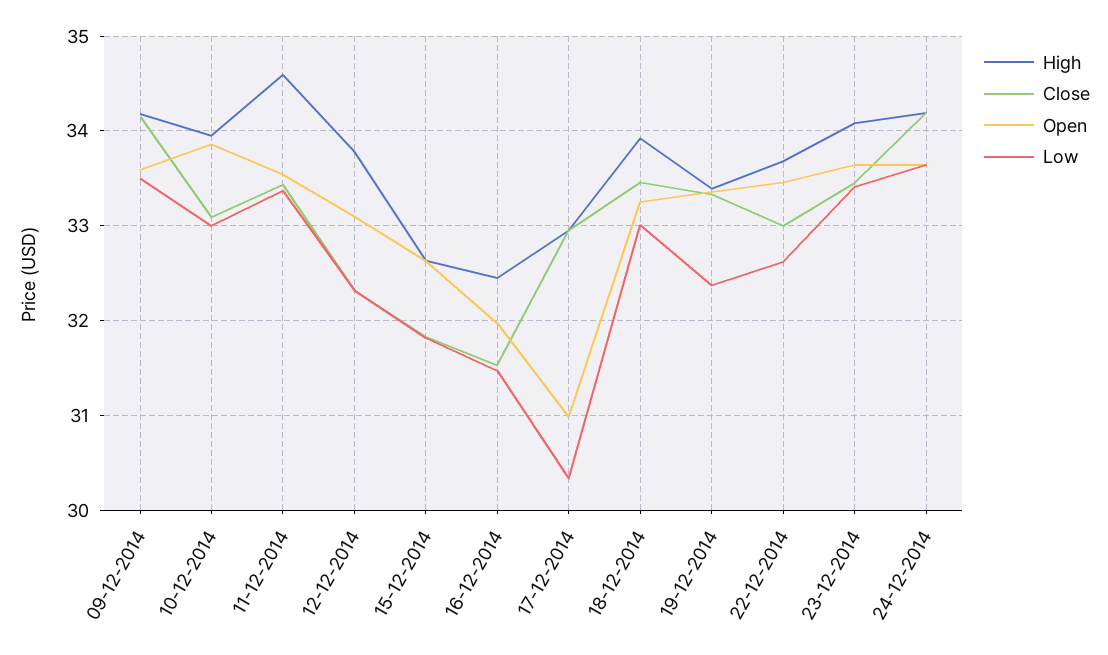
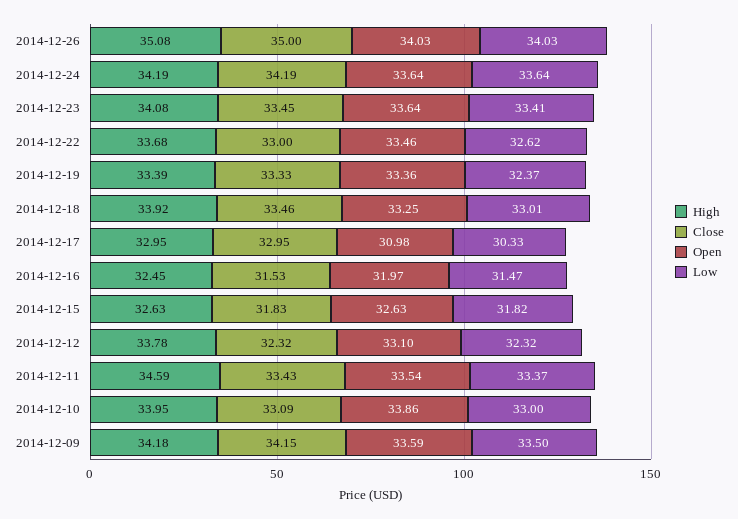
High, 2014-12-26: none -> 35.08
Close, 2014-12-26: none -> 35
Open, 2014-12-26: none -> 34.03
Low, 2014-12-26: none -> 34.03

